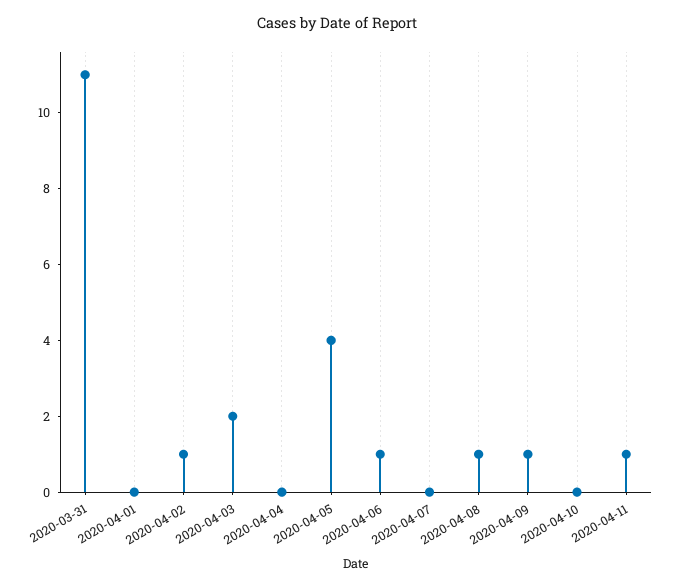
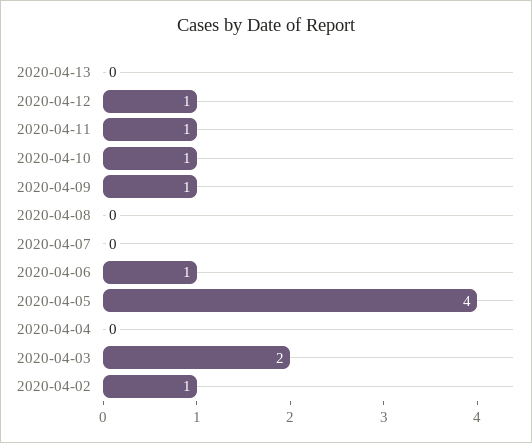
2020-03-31: 11 -> none
2020-04-01: 0 -> none
2020-04-08: 1 -> 0
2020-04-10: 0 -> 1
2020-04-13: none -> 0
2020-04-12: none -> 1

